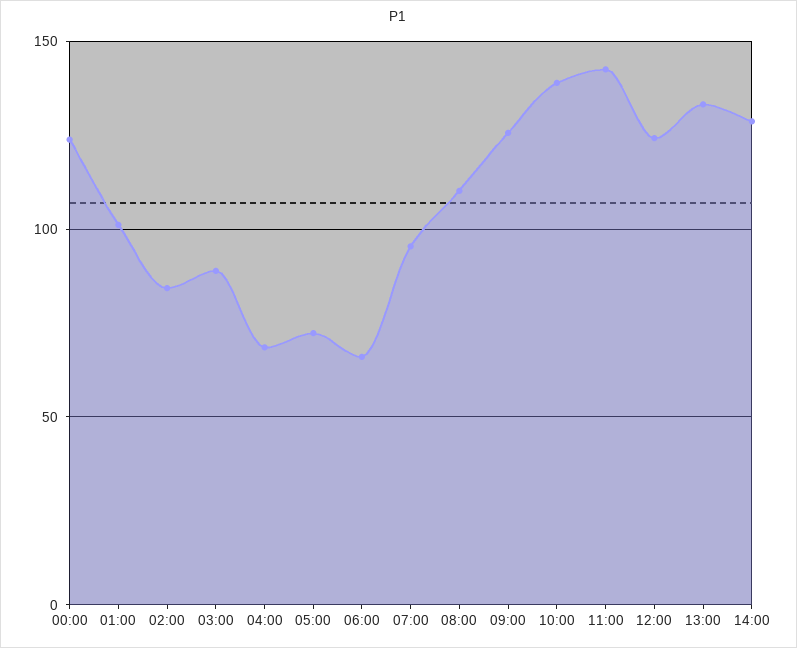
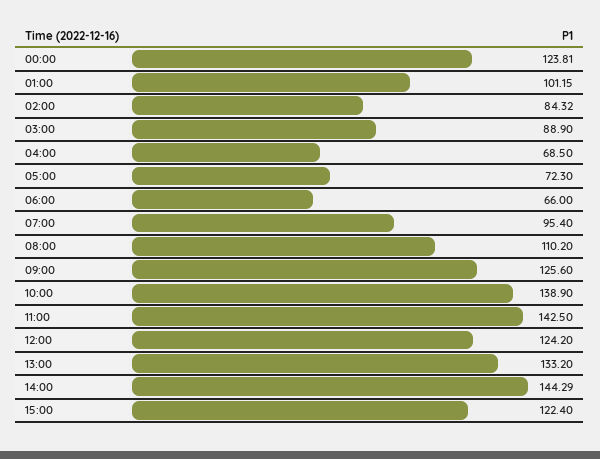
14:00: 130 -> 144.29
15:00: none -> 122.4

